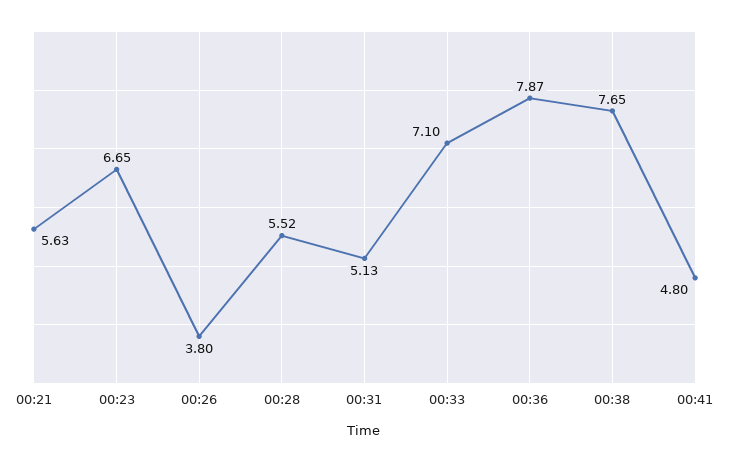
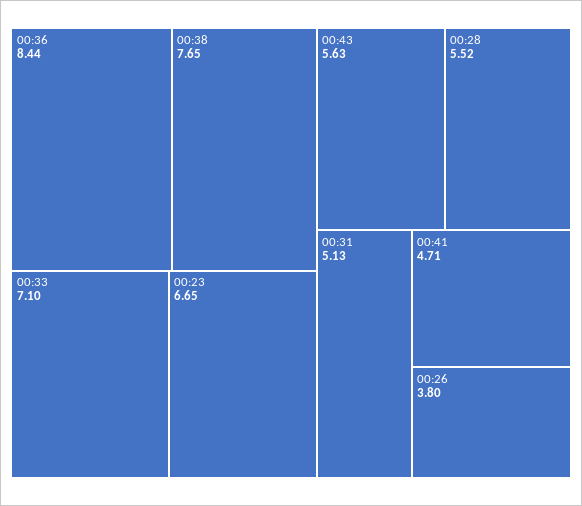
00:21: 5.63 -> none
00:36: 7.87 -> 8.44
00:41: 4.8 -> 4.71
00:43: none -> 5.63

